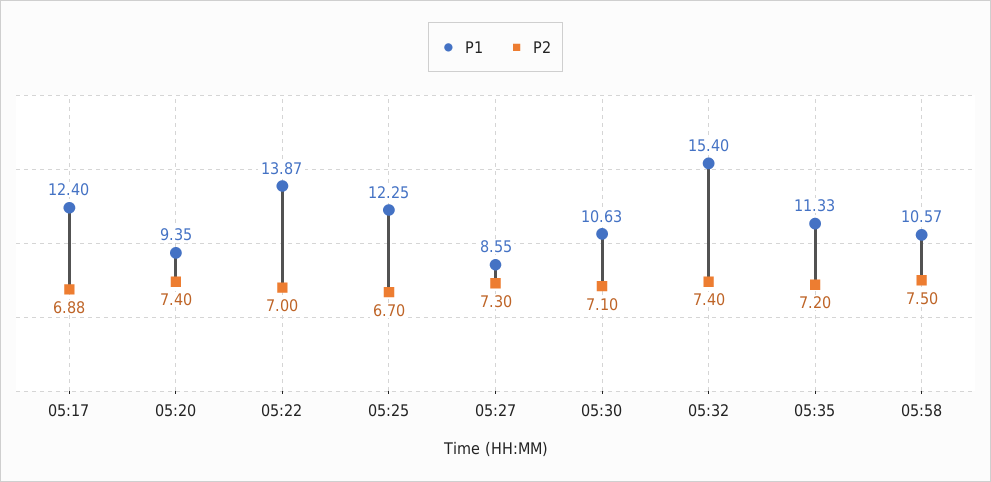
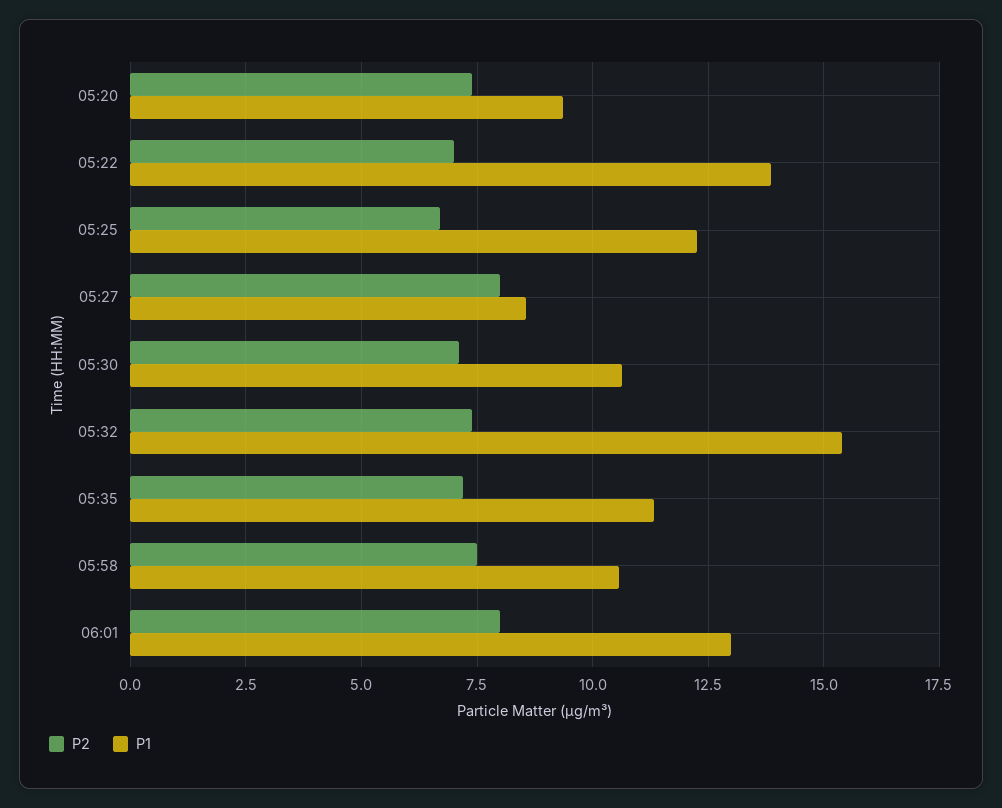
P1, 05:17: 12.4 -> none
P2, 05:17: 6.88 -> none
P2, 05:27: 7.3 -> 8
P2, 06:01: none -> 8
P1, 06:01: none -> 13

